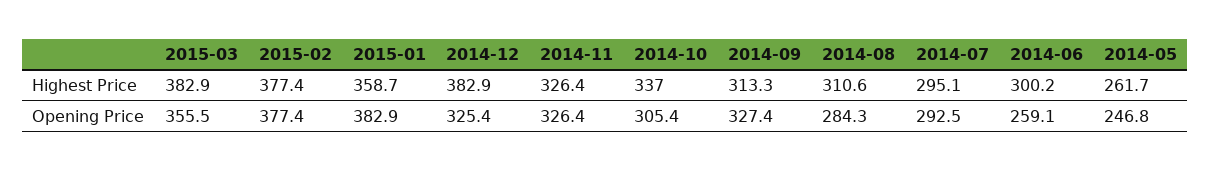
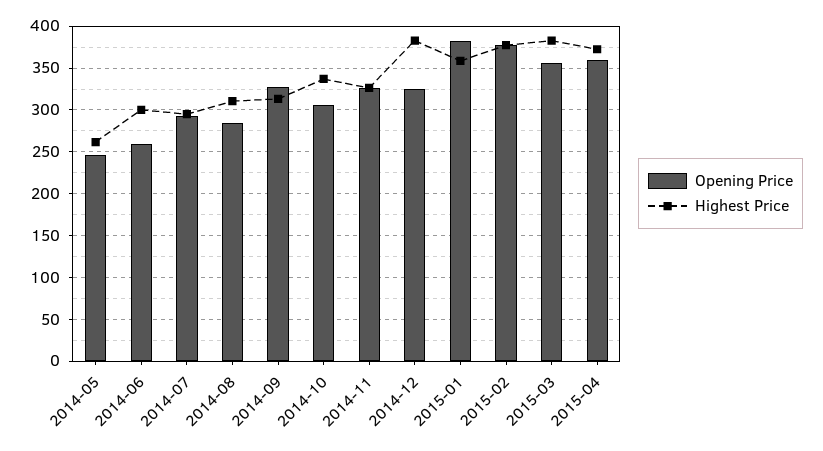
Opening Price, 2015-04: none -> 360
Highest Price, 2015-04: none -> 370

